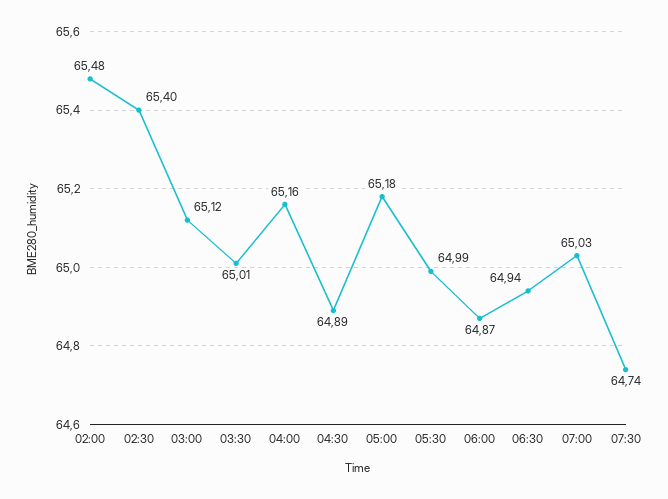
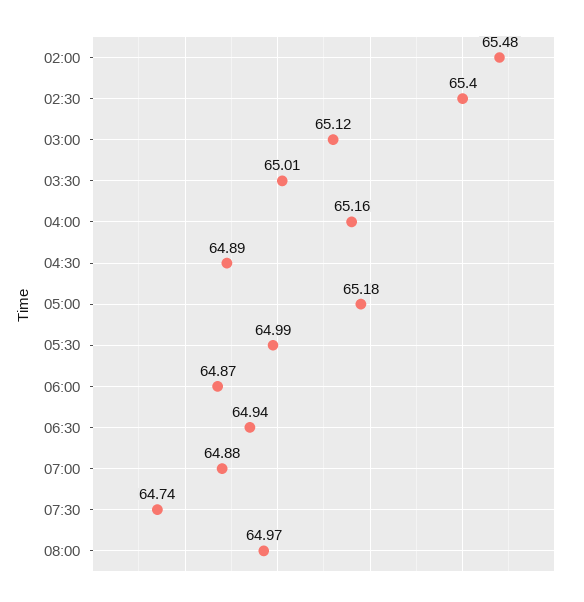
07:00: 65.03 -> 64.88
08:00: none -> 64.97

